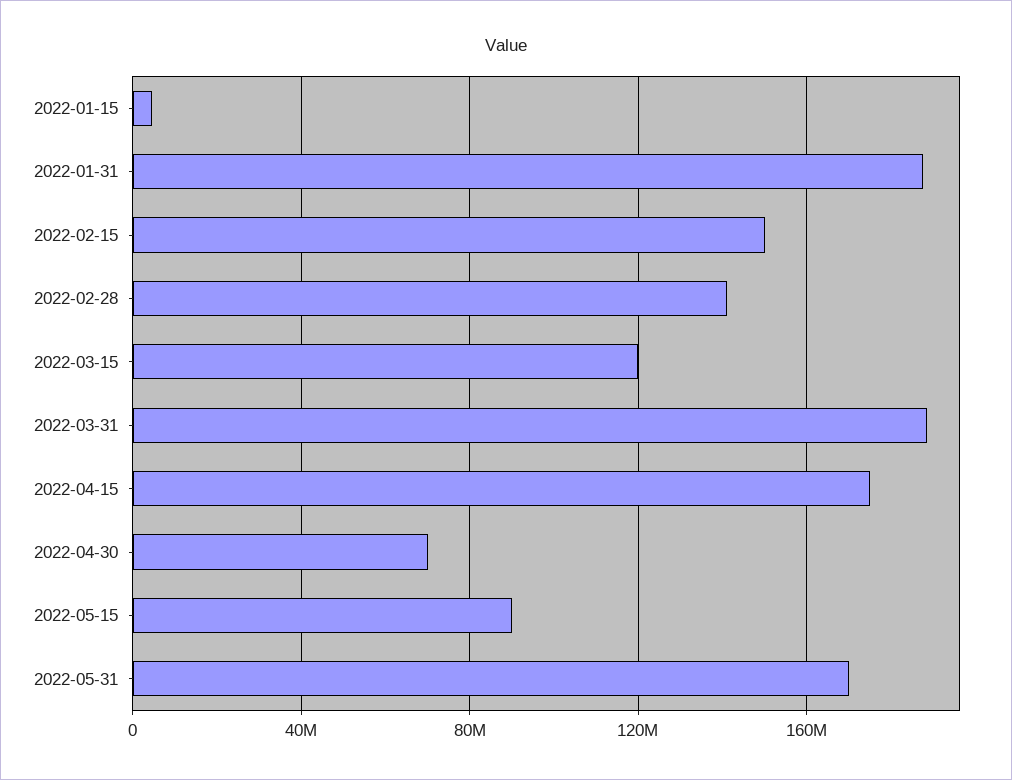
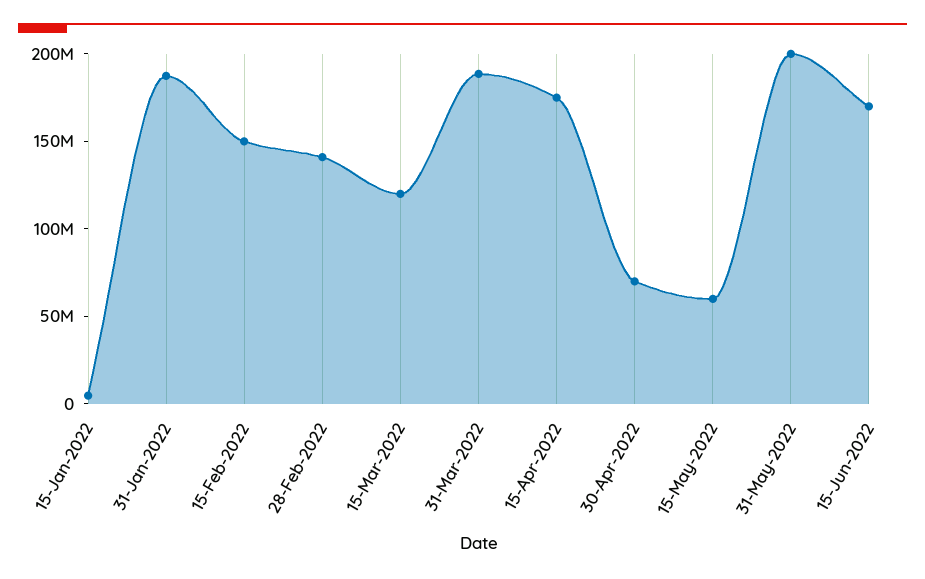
2022-05-15: 90000000 -> 60000000
2022-05-31: 170000000 -> 200000000
15-Jun-2022: none -> 170000000

